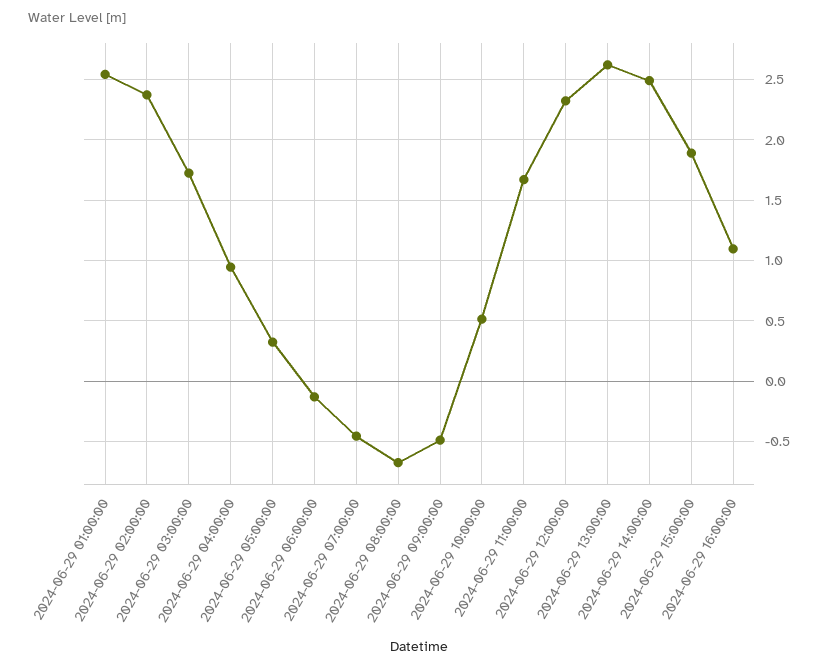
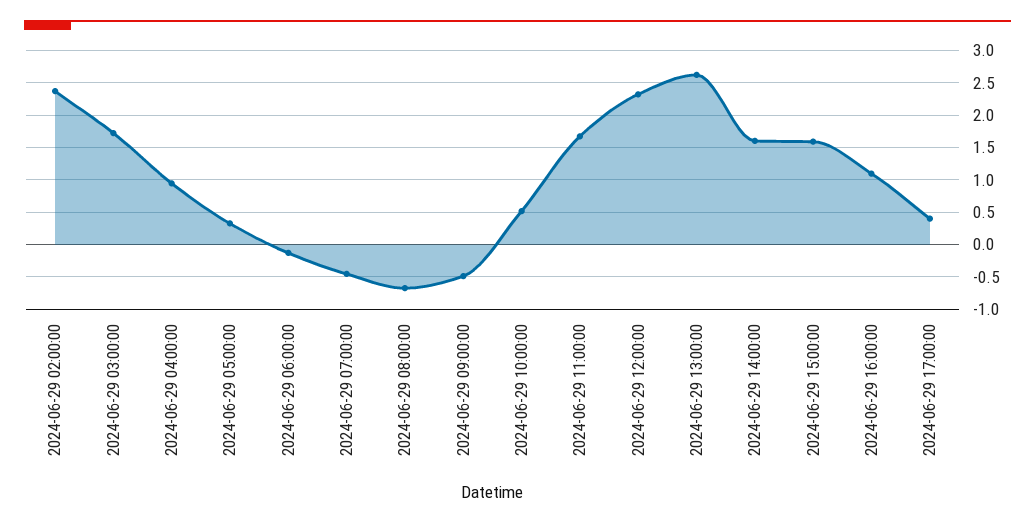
2024-06-29 01:00:00: 2.55 -> none
2024-06-29 14:00:00: 2.5 -> 1.6
2024-06-29 15:00:00: 1.9 -> 1.6
2024-06-29 17:00:00: none -> 0.4

